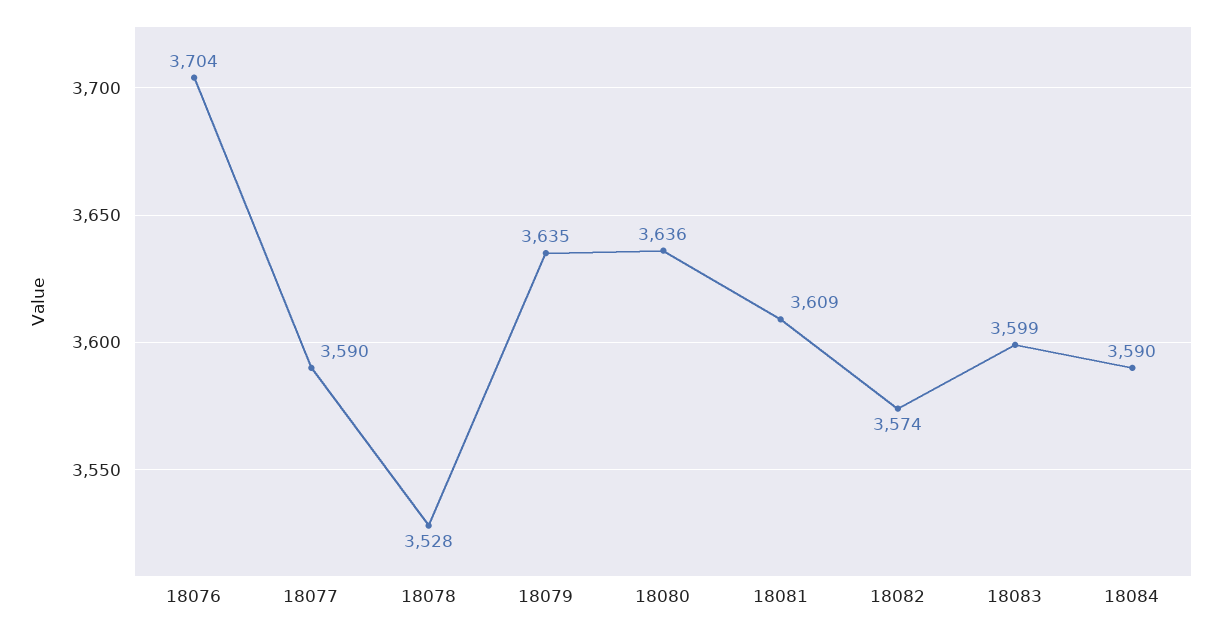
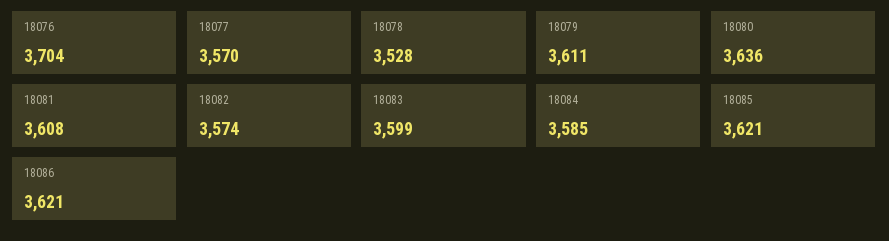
18077: 3590 -> 3570
18079: 3635 -> 3611
18081: 3609 -> 3608
18084: 3590 -> 3585
18085: none -> 3621
18086: none -> 3621

